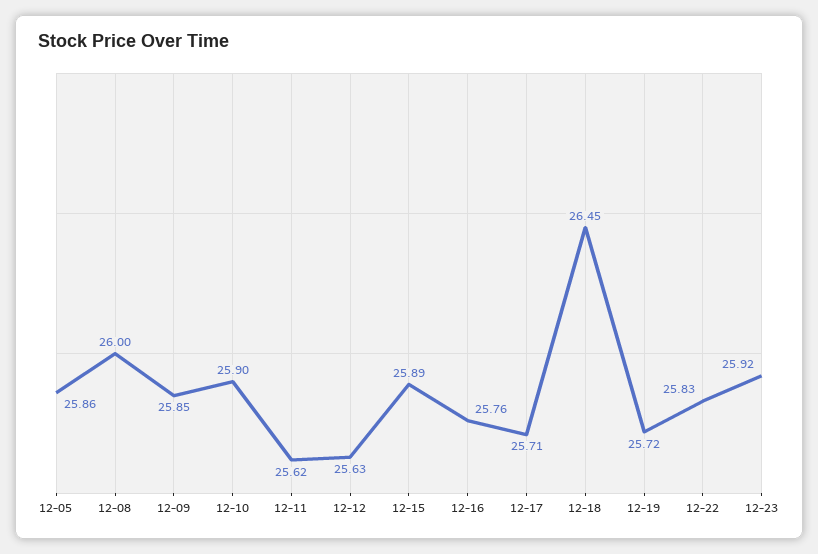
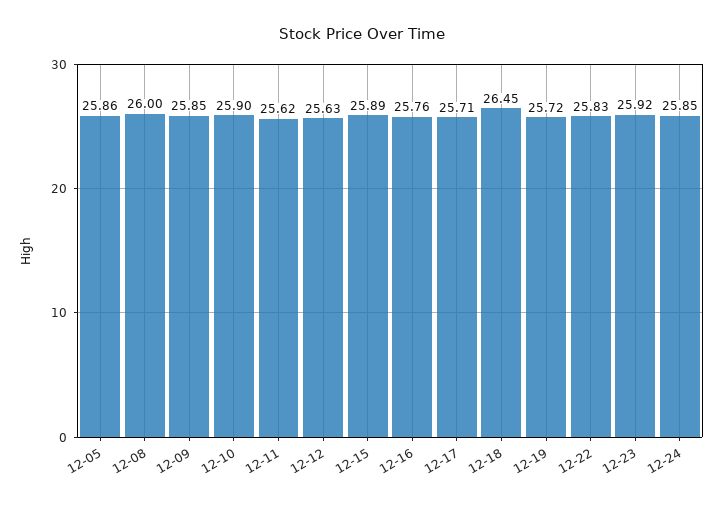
12-24: none -> 25.85

